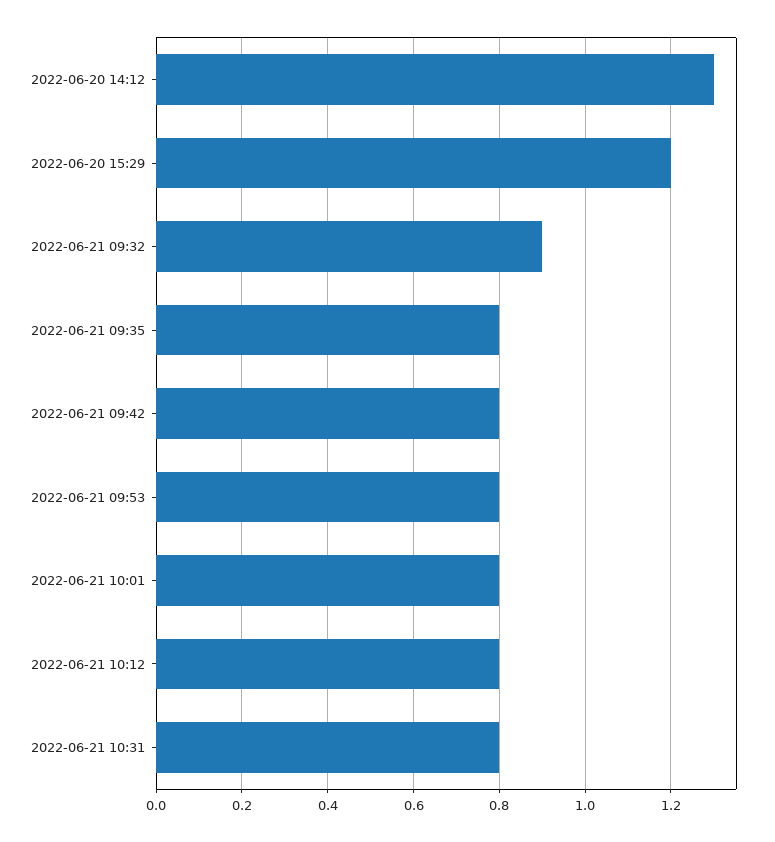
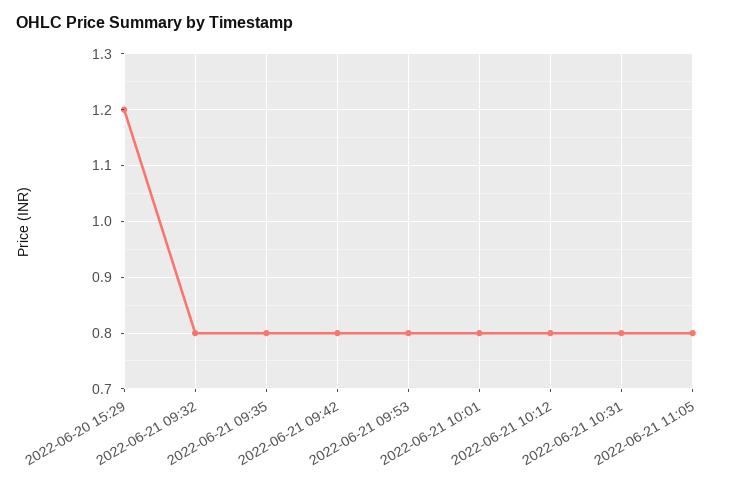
2022-06-20 14:12: 1.3 -> none
2022-06-21 09:32: 0.9 -> 0.8
2022-06-21 11:05: none -> 0.8

